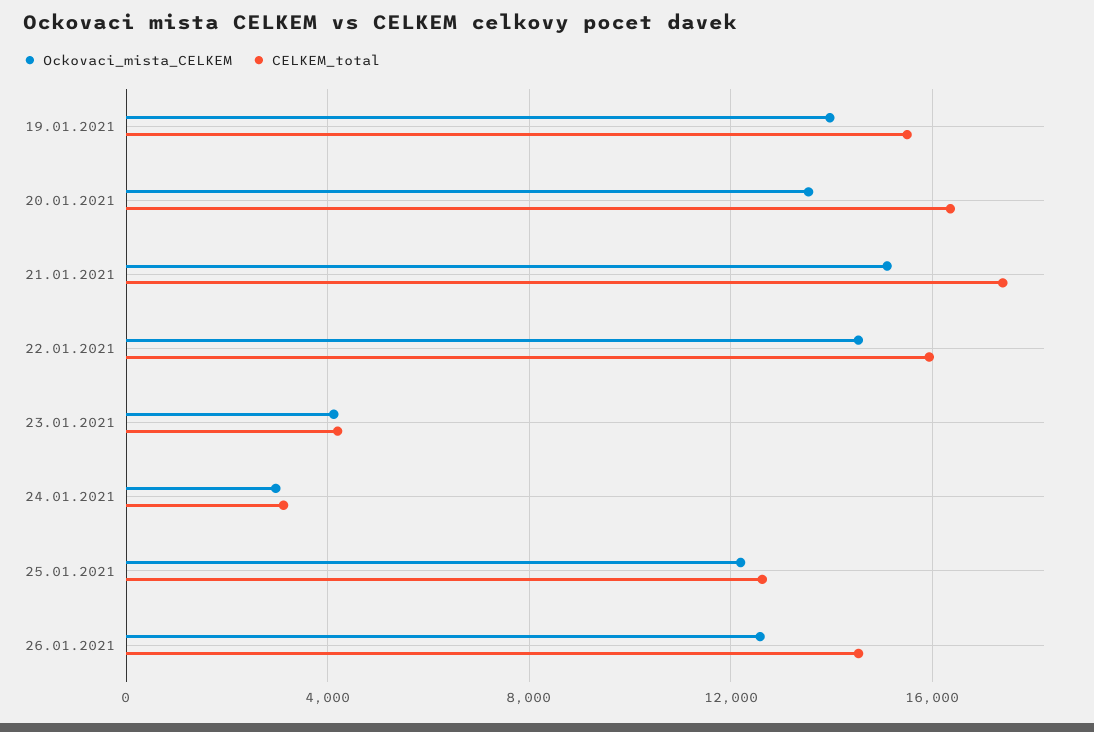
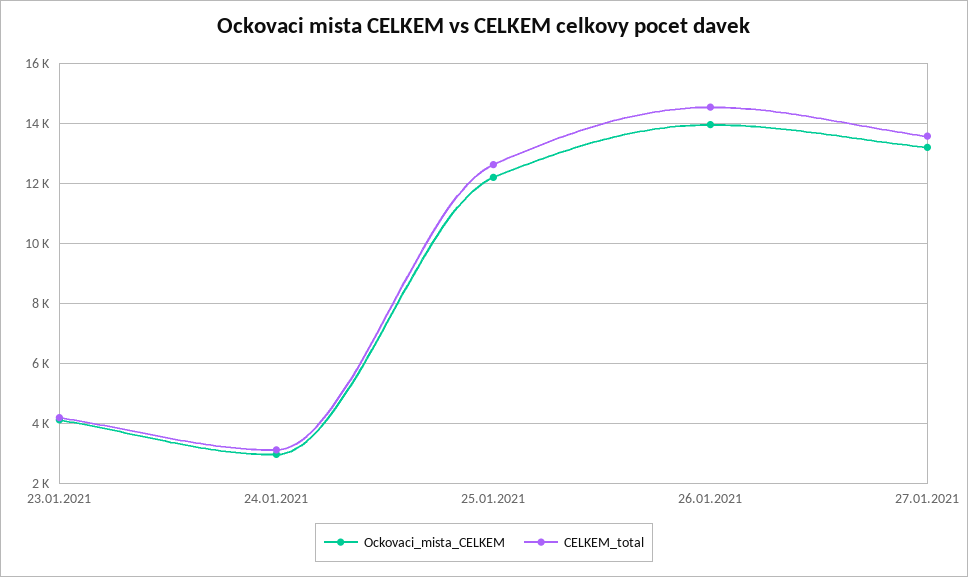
Ockovaci_mista_CELKEM, 19.01.2021: 14000 -> none
CELKEM_total, 19.01.2021: 15500 -> none
Ockovaci_mista_CELKEM, 20.01.2021: 13500 -> none
CELKEM_total, 20.01.2021: 16500 -> none
Ockovaci_mista_CELKEM, 21.01.2021: 15000 -> none
CELKEM_total, 21.01.2021: 17500 -> none
Ockovaci_mista_CELKEM, 22.01.2021: 14500 -> none
CELKEM_total, 22.01.2021: 16000 -> none
Ockovaci_mista_CELKEM, 26.01.2021: 12500 -> 14000
Ockovaci_mista_CELKEM, 27.01.2021: none -> 13200
CELKEM_total, 27.01.2021: none -> 13600

